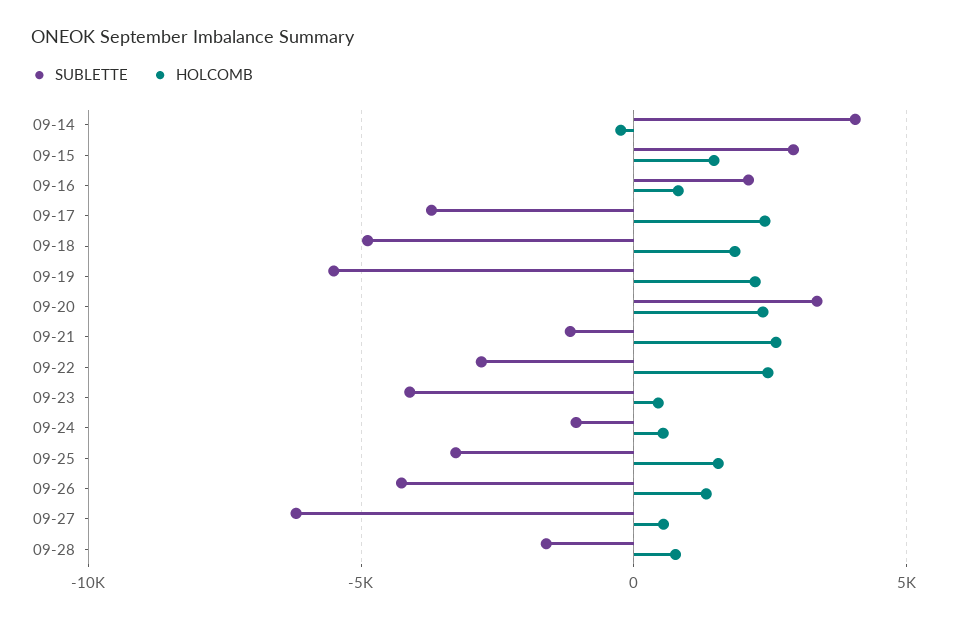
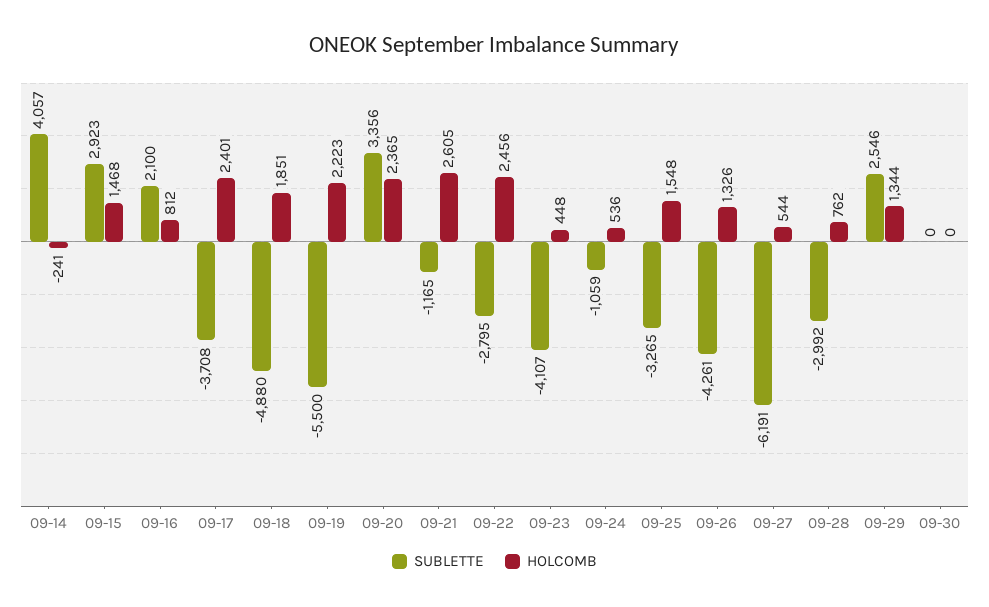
SUBLETTE, 09-28: -1500 -> -2992
SUBLETTE, 09-29: none -> 2546
HOLCOMB, 09-29: none -> 1344
SUBLETTE, 09-30: none -> 0
HOLCOMB, 09-30: none -> 0

